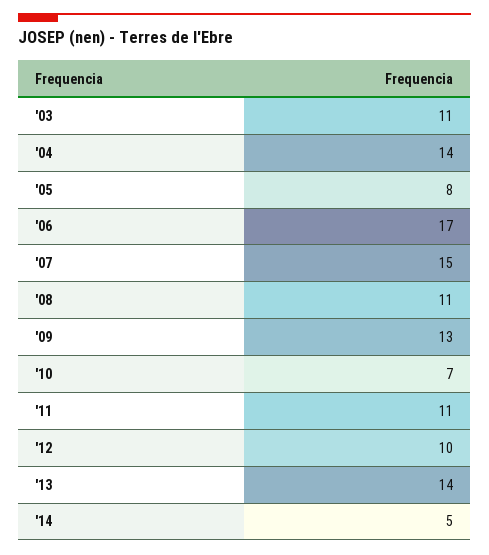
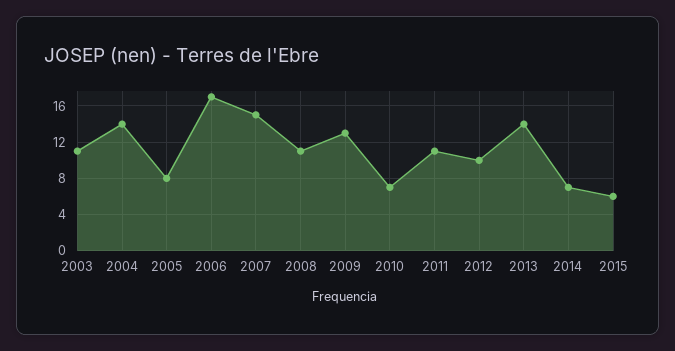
'14: 5 -> 7
2015: none -> 6

